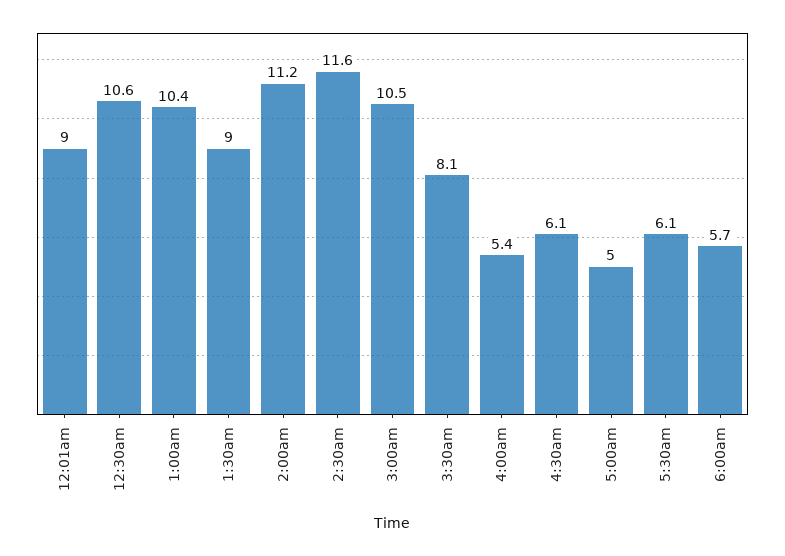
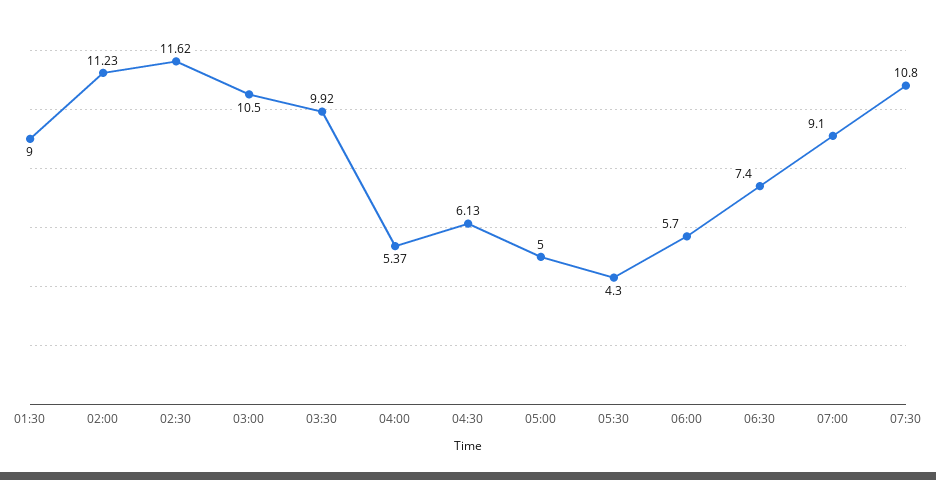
12:01am: 9 -> none
12:30am: 10.6 -> none
1:00am: 10.4 -> none
3:30am: 8.1 -> 9.92
5:30am: 6.1 -> 4.3
06:30: none -> 7.4
07:00: none -> 9.1
07:30: none -> 10.8

